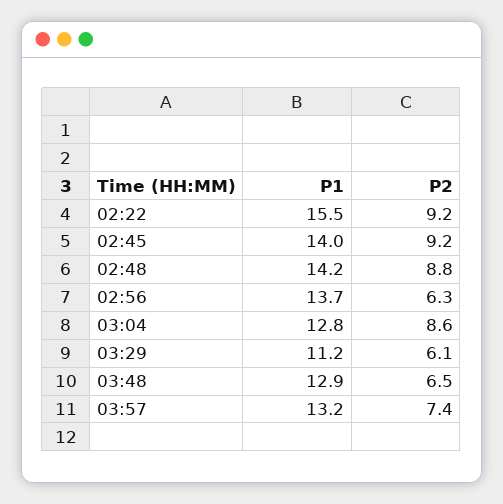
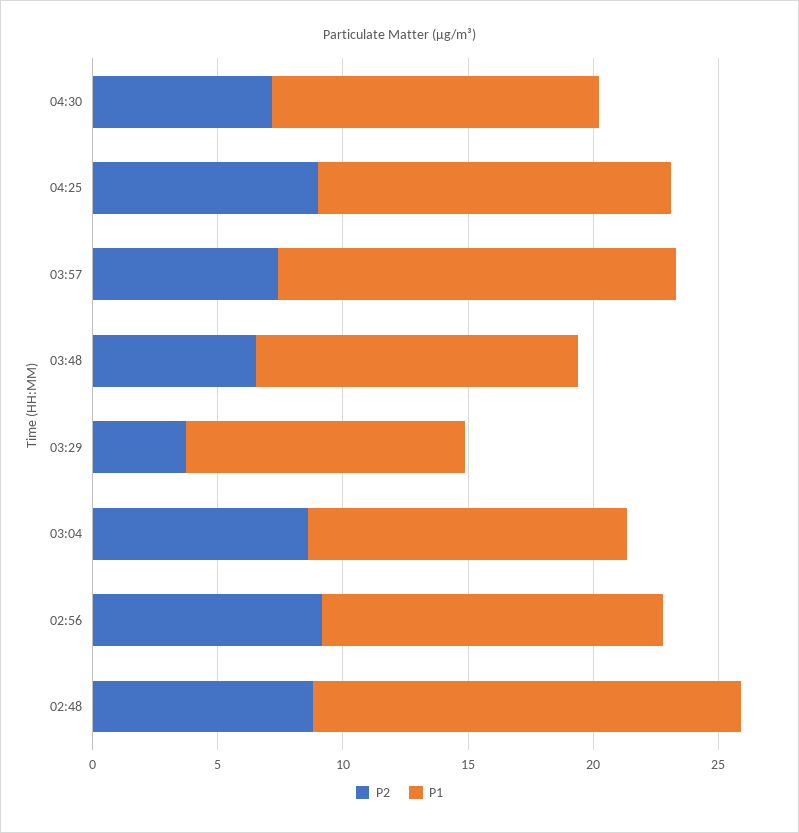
P1, 02:22: 15.5 -> none
P2, 02:22: 9.2 -> none
P1, 02:45: 14 -> none
P2, 02:45: 9.2 -> none
P1, 02:48: 14.2 -> 17
P2, 02:56: 6.3 -> 9
P2, 03:29: 6.1 -> 4
P1, 03:57: 13.2 -> 16
P2, 04:30: none -> 7
P1, 04:30: none -> 13
P2, 04:25: none -> 9
P1, 04:25: none -> 14

